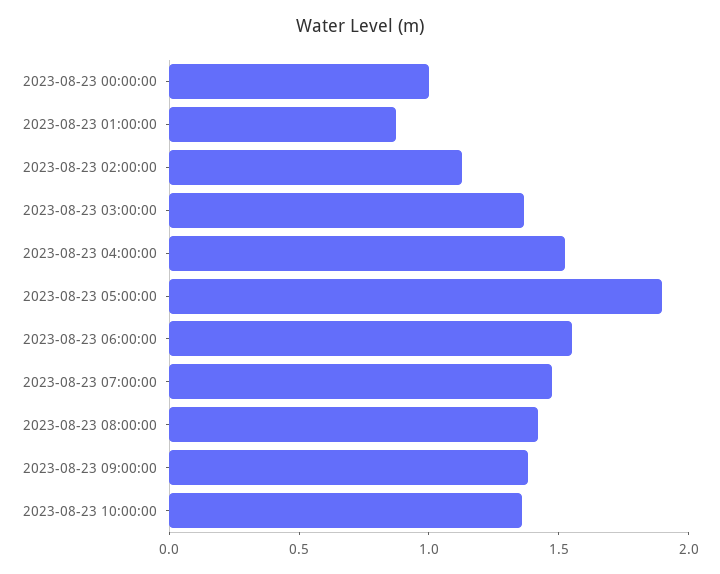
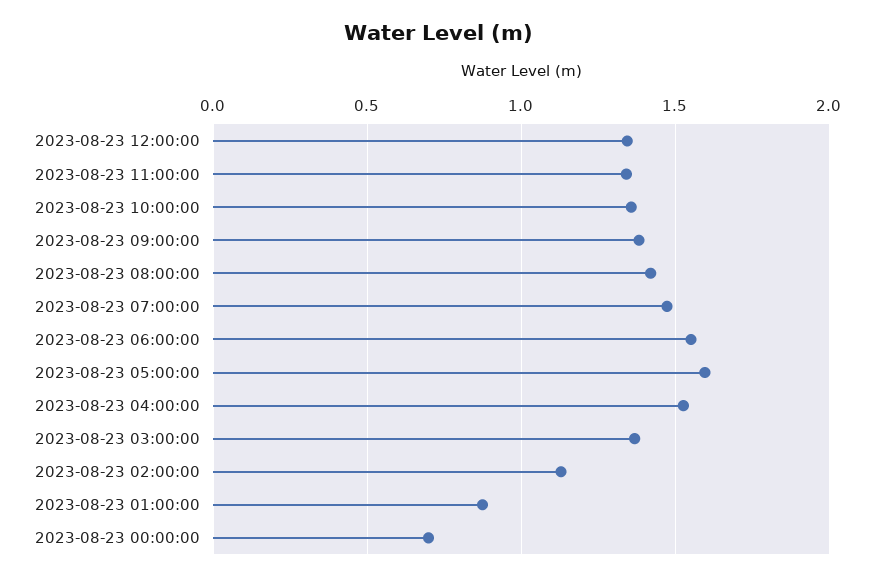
2023-08-23 00:00:00: 1 -> 0.7
2023-08-23 05:00:00: 1.9 -> 1.6
2023-08-23 12:00:00: none -> 1.35
2023-08-23 11:00:00: none -> 1.35

